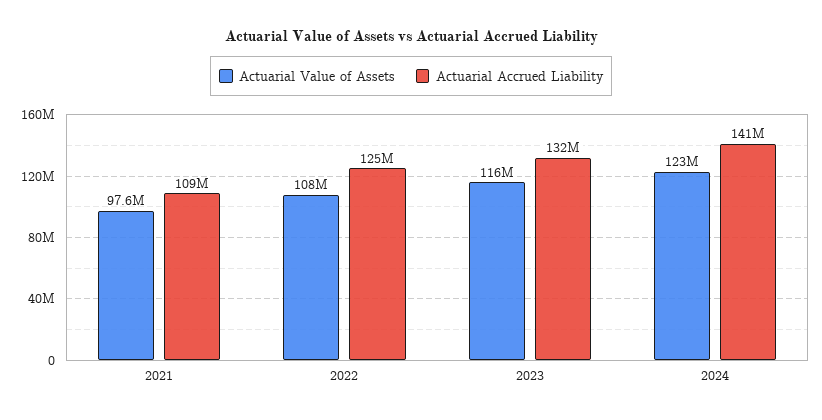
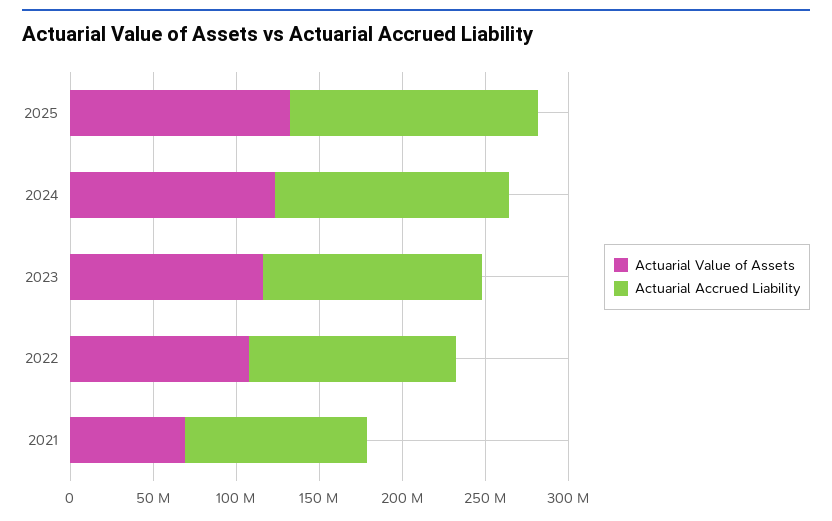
Actuarial Value of Assets, 2021: 97600000 -> 70000000
Actuarial Value of Assets, 2025: none -> 130000000
Actuarial Accrued Liability, 2025: none -> 150000000

